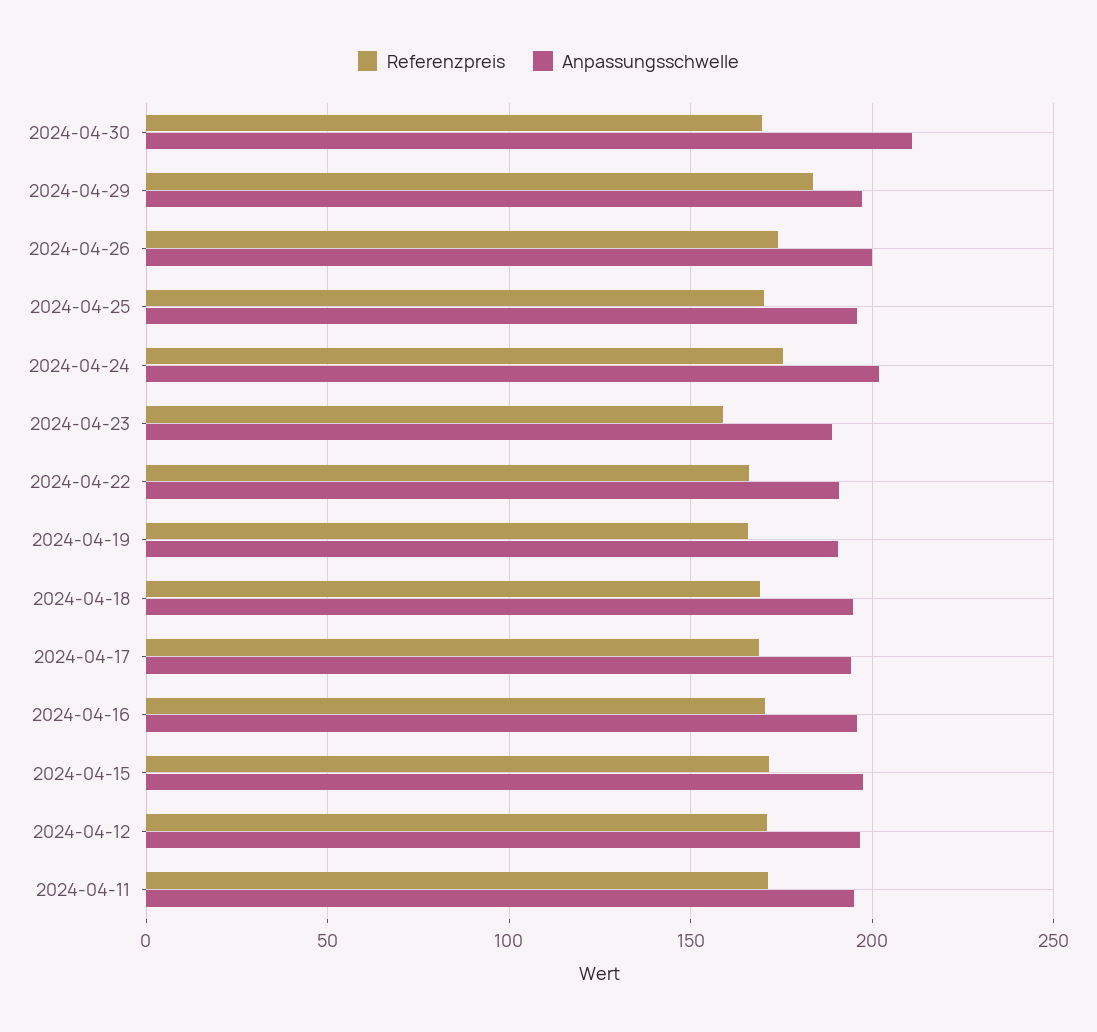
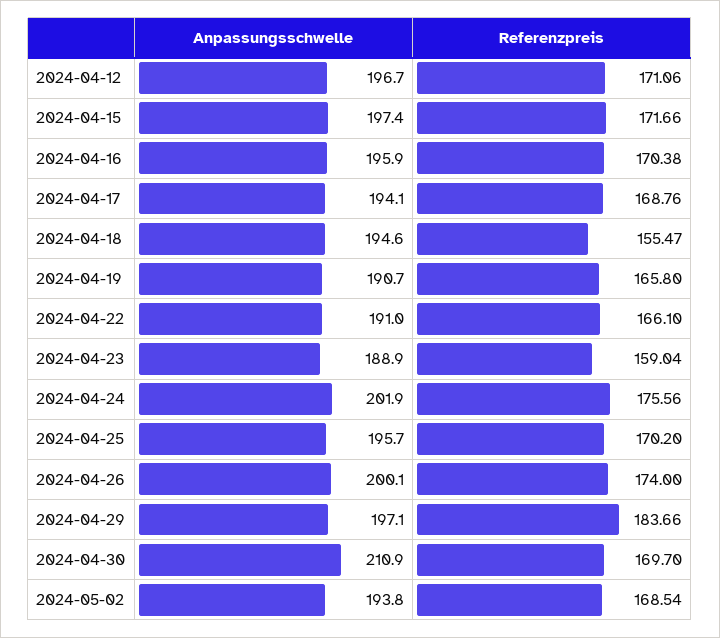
Referenzpreis, 2024-04-18: 170 -> 155.47
Referenzpreis, 2024-04-11: 170 -> none
Anpassungsschwelle, 2024-04-11: 195 -> none
Anpassungsschwelle, 2024-05-02: none -> 193.8
Referenzpreis, 2024-05-02: none -> 168.54

